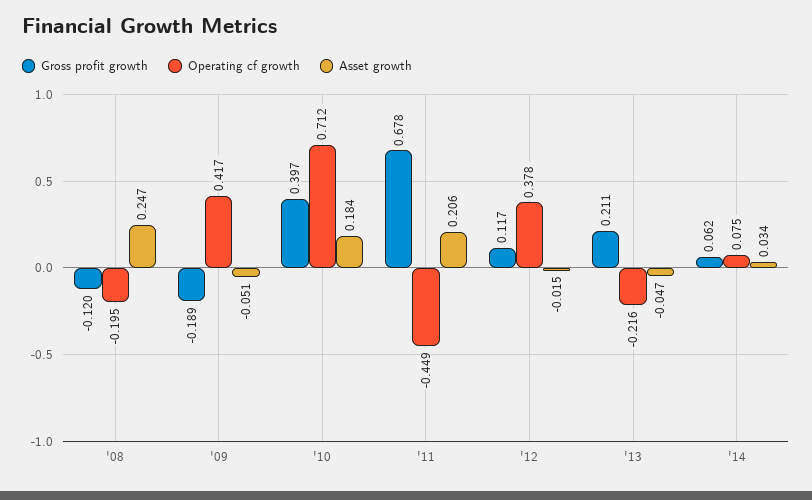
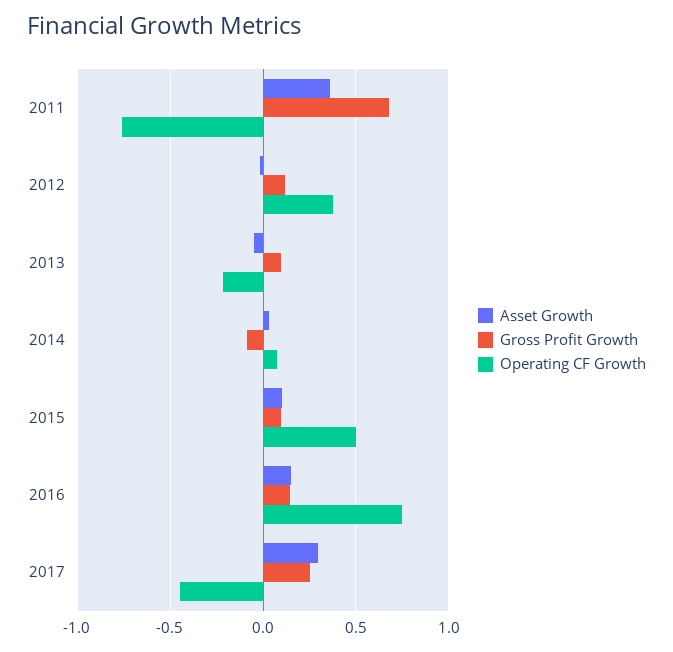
Gross profit growth, '08: -0.12 -> none
Operating cf growth, '08: -0.195 -> none
Asset growth, '08: 0.247 -> none
Gross profit growth, '09: -0.189 -> none
Operating cf growth, '09: 0.417 -> none
Asset growth, '09: -0.051 -> none
Gross profit growth, '10: 0.397 -> none
Operating cf growth, '10: 0.712 -> none
Asset growth, '10: 0.184 -> none
Operating cf growth, '11: -0.449 -> -0.75
Asset growth, '11: 0.206 -> 0.35
Gross profit growth, '13: 0.211 -> 0.1
Gross profit growth, '14: 0.062 -> -0.1
Asset growth, 2015: none -> 0.1
Gross profit growth, 2015: none -> 0.1
Operating cf growth, 2015: none -> 0.5
Asset growth, 2016: none -> 0.15
Gross profit growth, 2016: none -> 0.15
Operating cf growth, 2016: none -> 0.75
Asset growth, 2017: none -> 0.3
Gross profit growth, 2017: none -> 0.25
Operating cf growth, 2017: none -> -0.45

